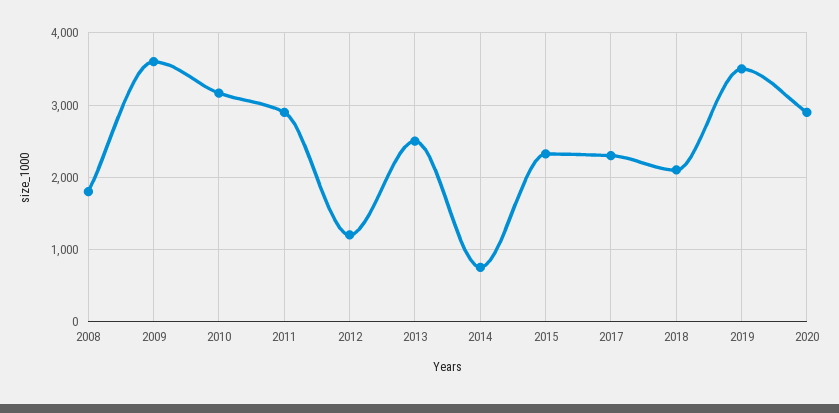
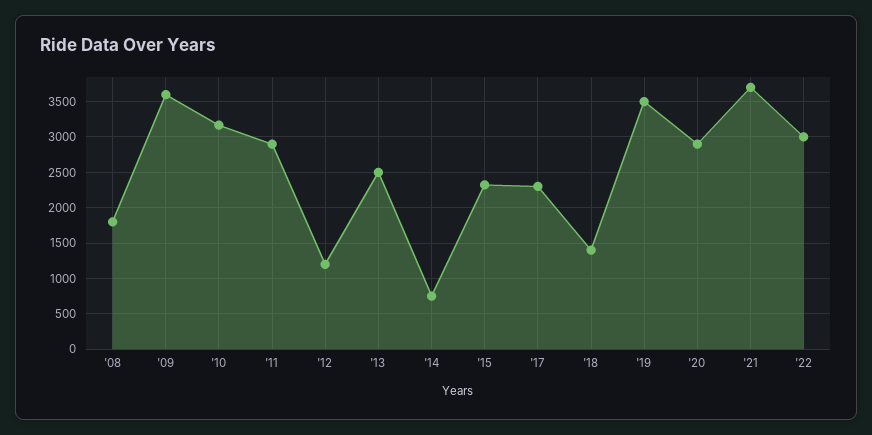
2018: 2100 -> 1400
'21: none -> 3700
'22: none -> 3000

